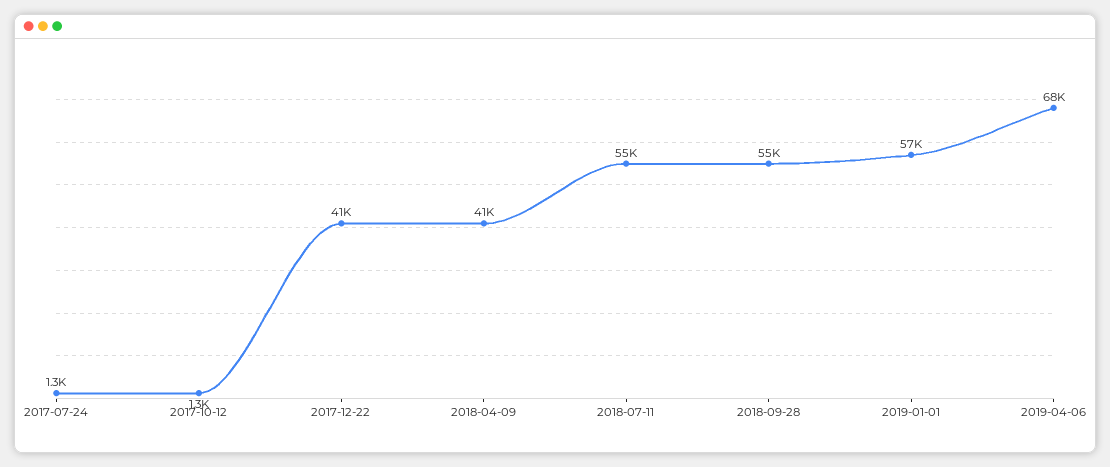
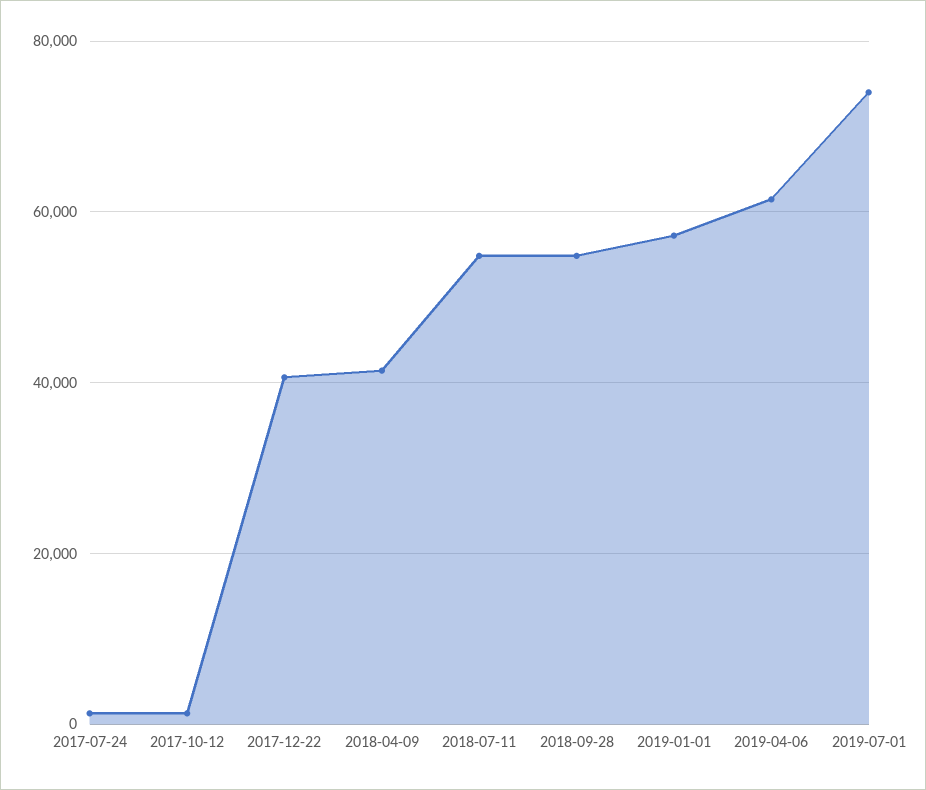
2019-04-06: 68000 -> 62000
2019-07-01: none -> 74000

